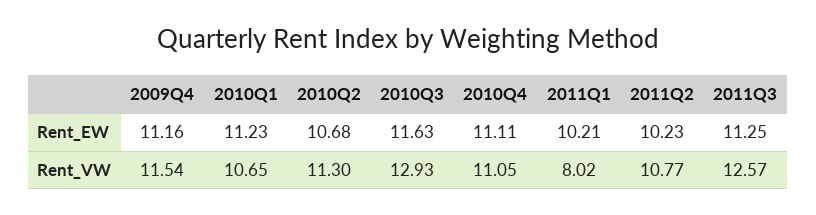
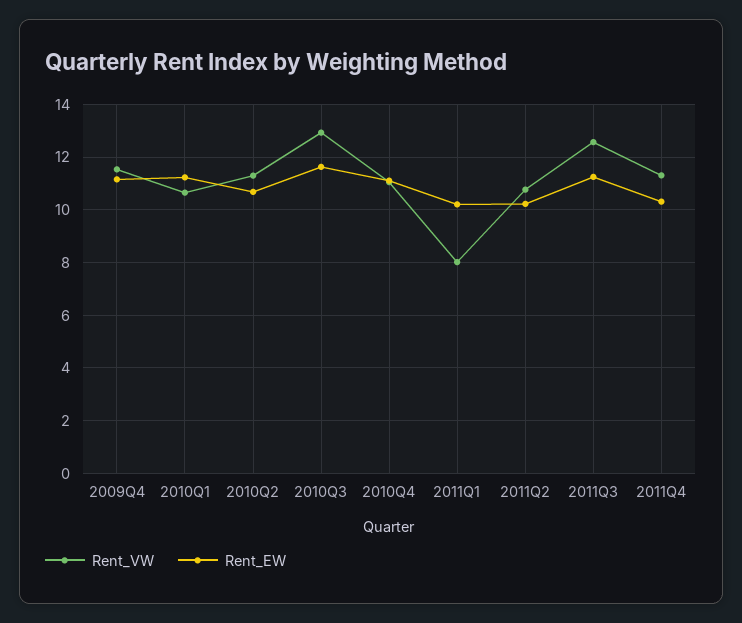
Rent_VW, 2011Q4: none -> 11.25
Rent_EW, 2011Q4: none -> 10.25

